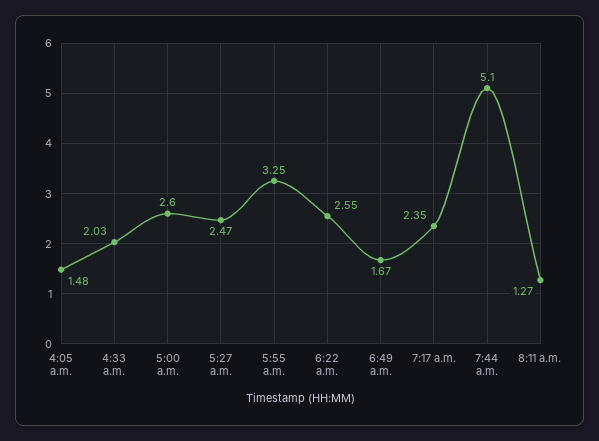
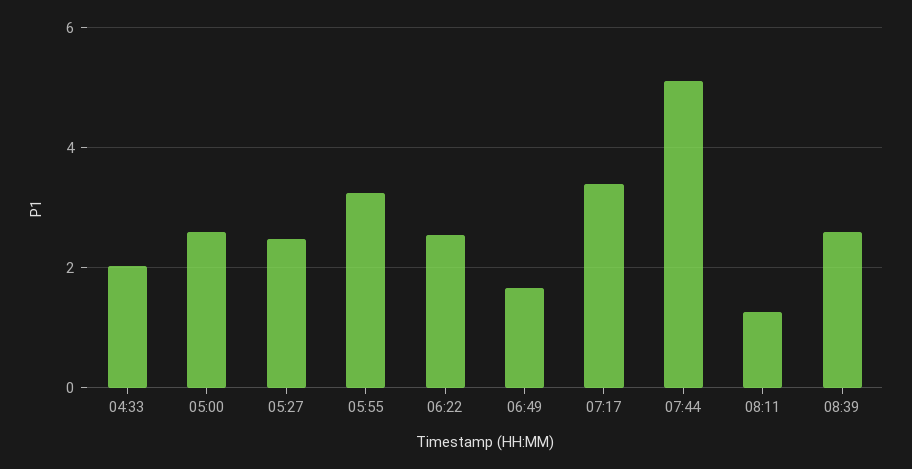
4:05 a.m.: 1.48 -> none
7:17 a.m.: 2.35 -> 3.4
08:39: none -> 2.6

